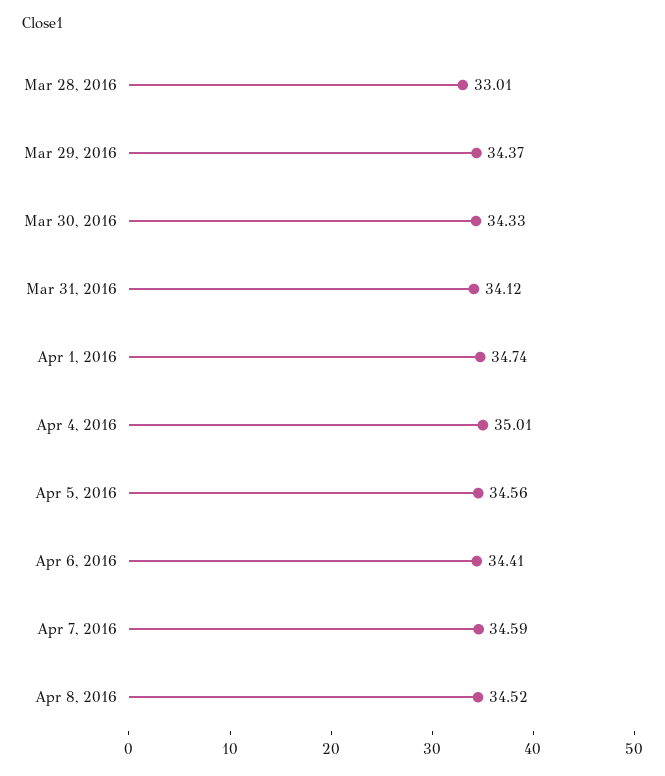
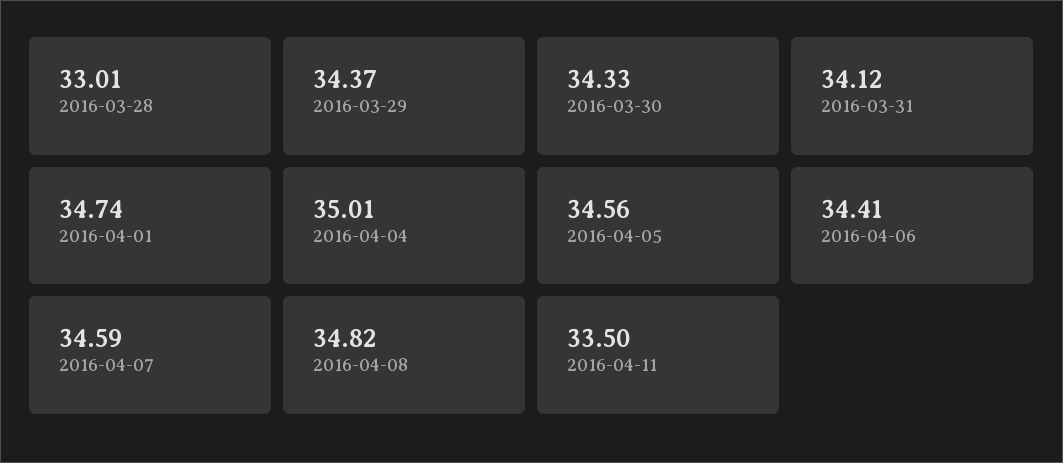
Apr 8, 2016: 34.52 -> 34.82
2016-04-11: none -> 33.5

